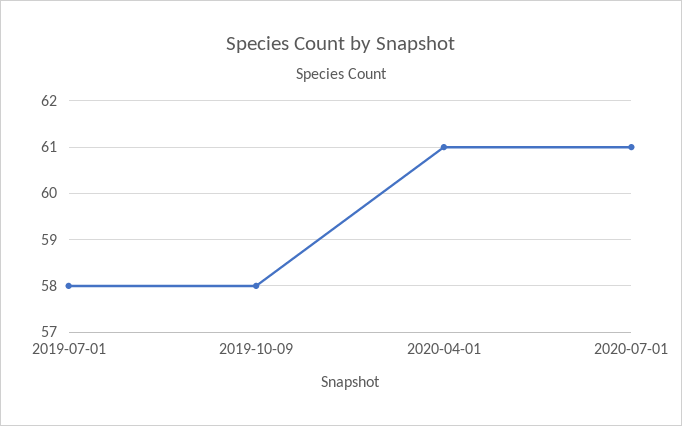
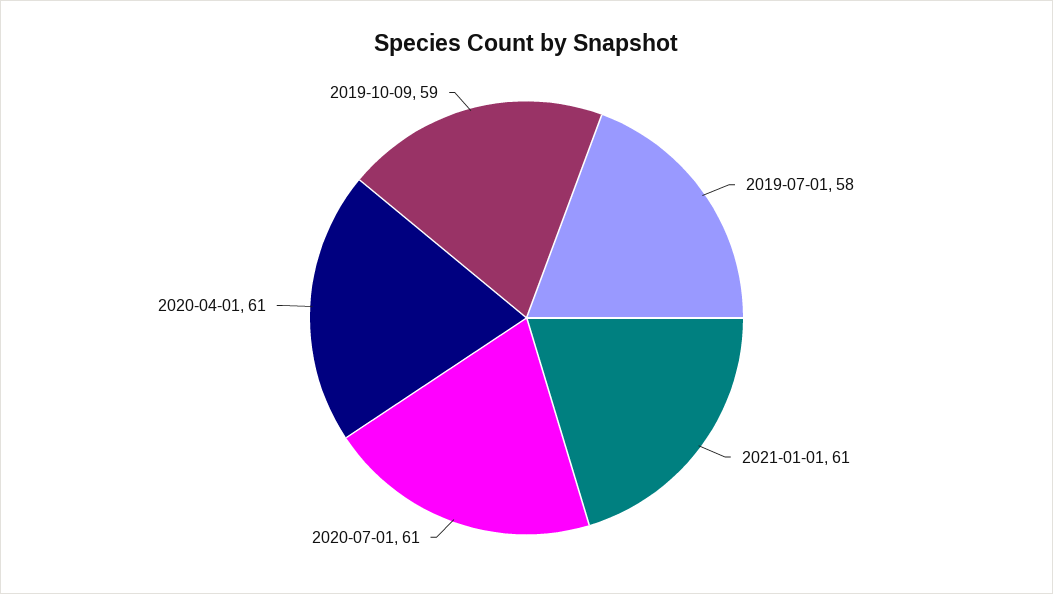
2019-10-09: 58 -> 59
2021-01-01: none -> 61

